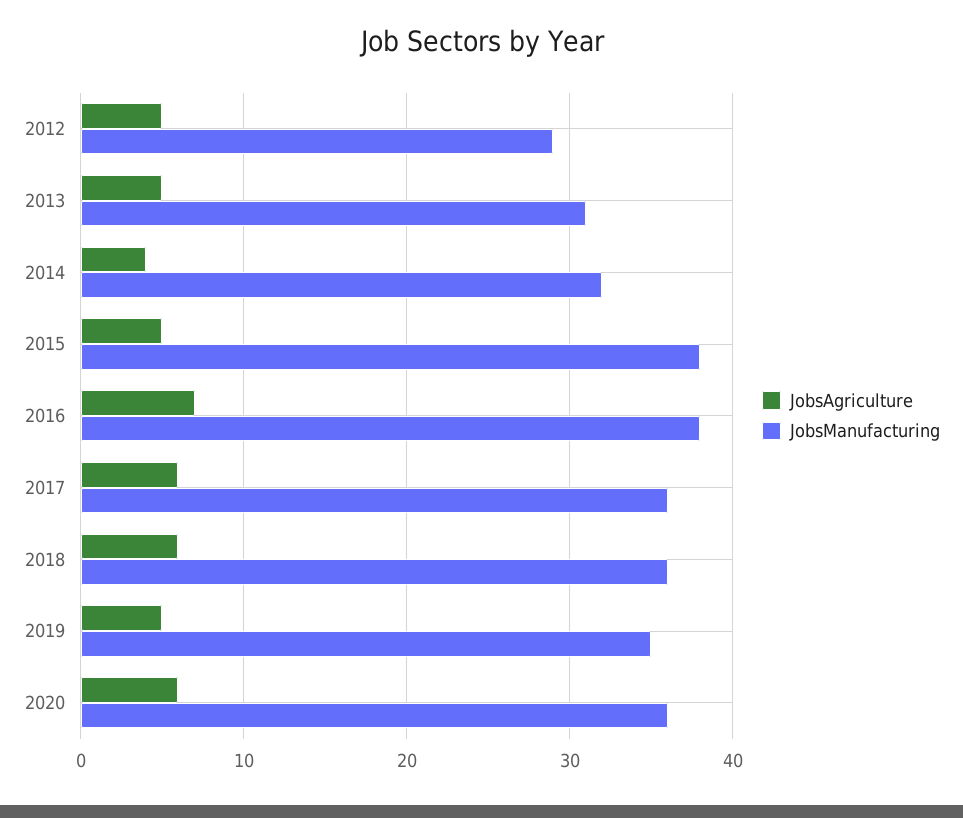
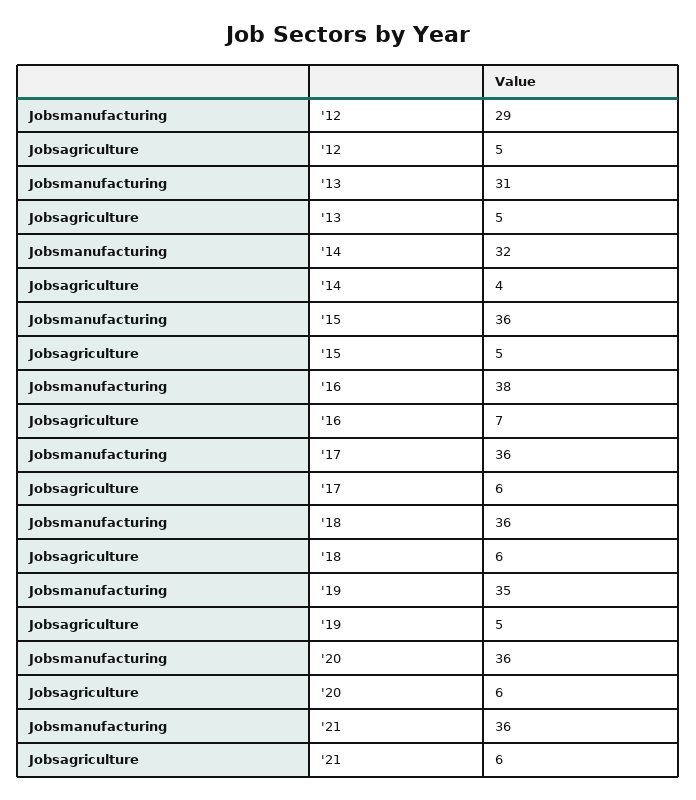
JobsManufacturing, 2015: 38 -> 36
JobsManufacturing, '21: none -> 36
JobsAgriculture, '21: none -> 6

